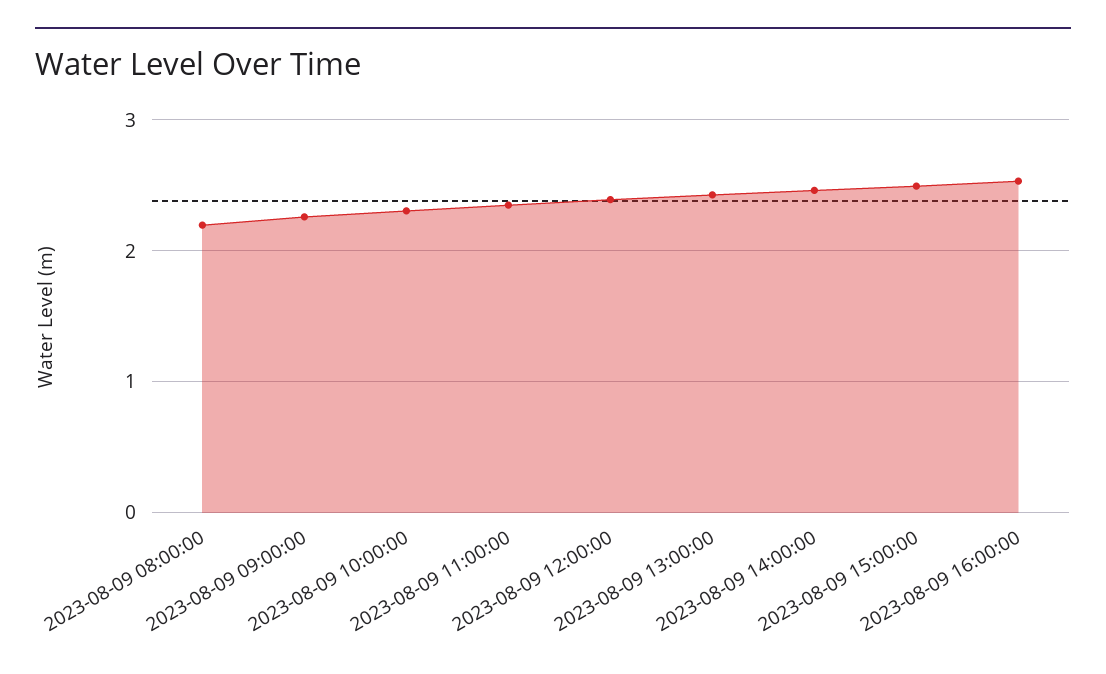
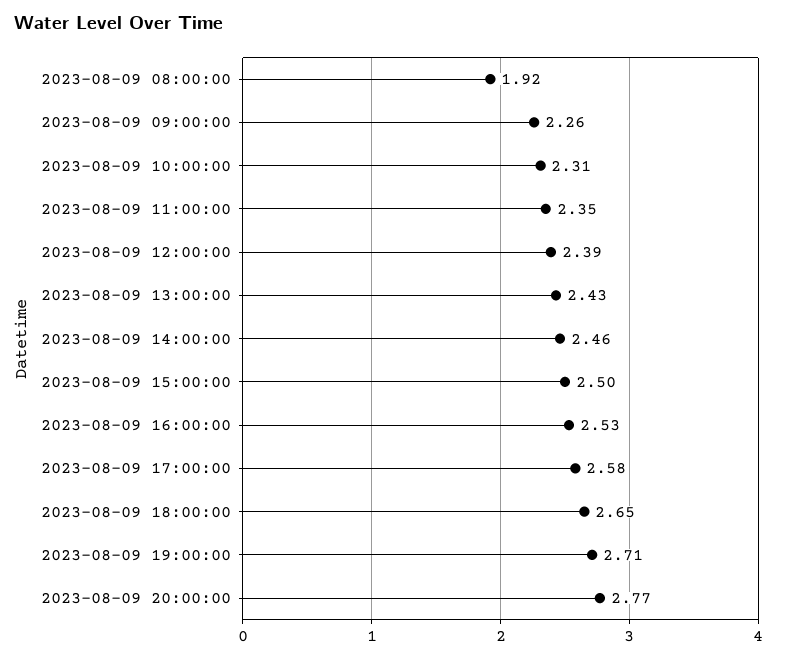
2023-08-09 08:00:00: 2.2 -> 1.92
2023-08-09 17:00:00: none -> 2.58
2023-08-09 18:00:00: none -> 2.65
2023-08-09 19:00:00: none -> 2.71
2023-08-09 20:00:00: none -> 2.77

